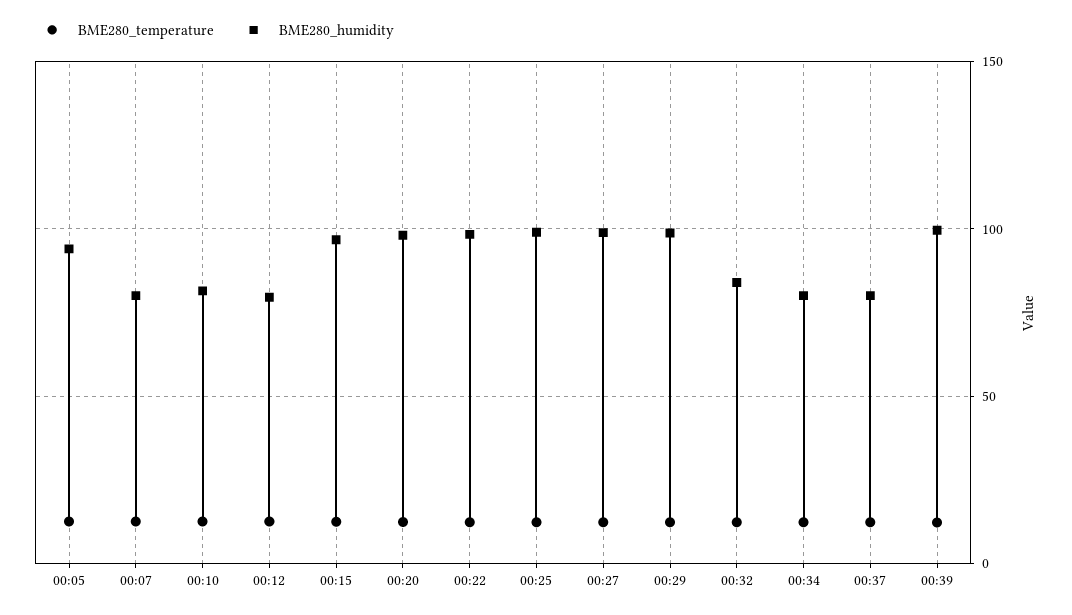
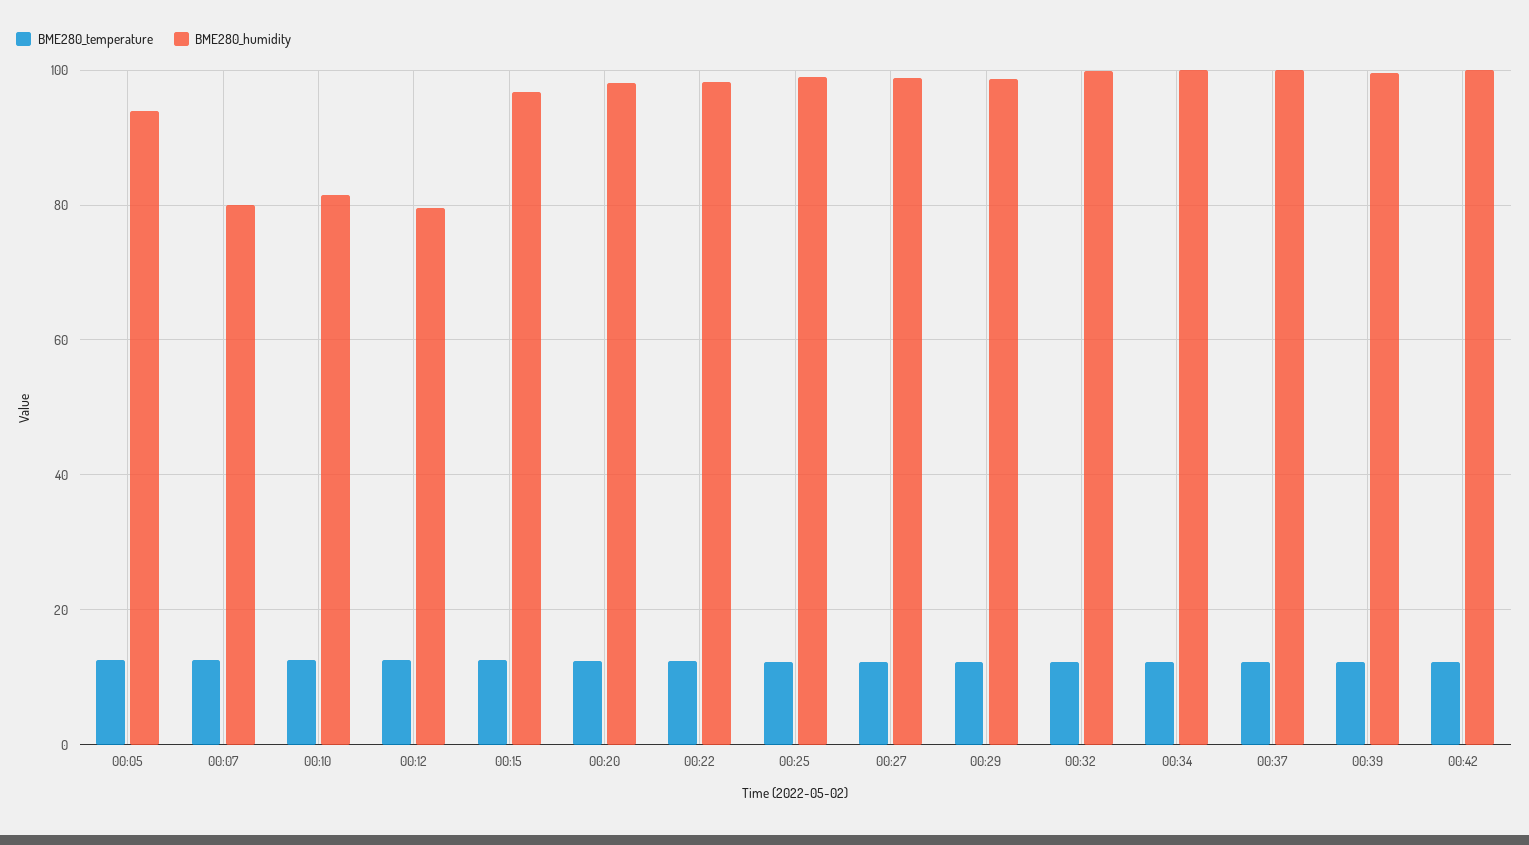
BME280_humidity, 00:32: 85 -> 100
BME280_humidity, 00:34: 80 -> 100
BME280_humidity, 00:37: 80 -> 100
BME280_temperature, 00:42: none -> 12
BME280_humidity, 00:42: none -> 100

